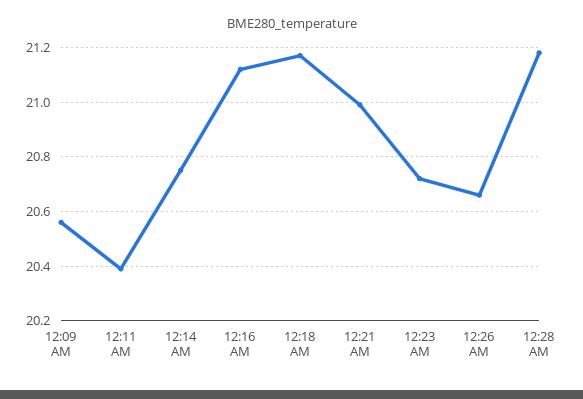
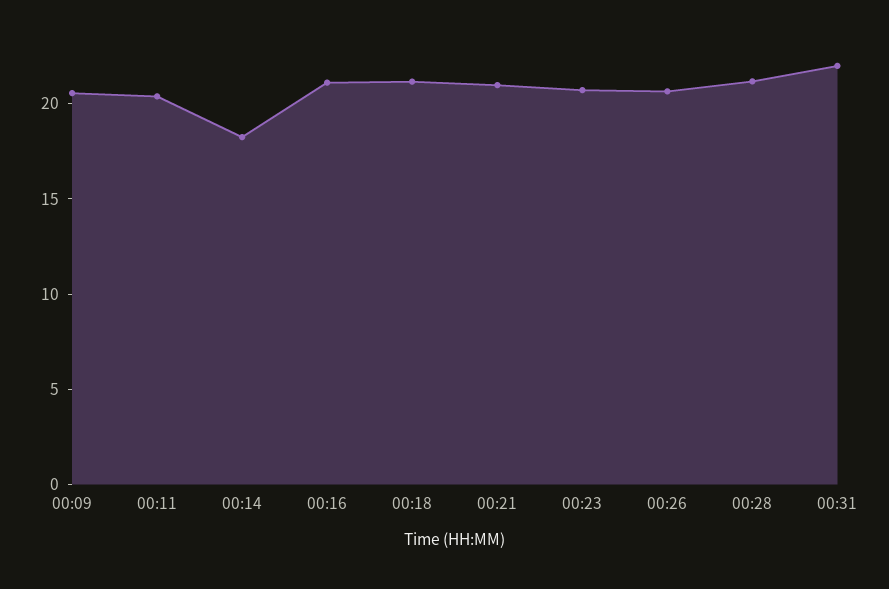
12:14 AM: 20.75 -> 18
00:31: none -> 22

